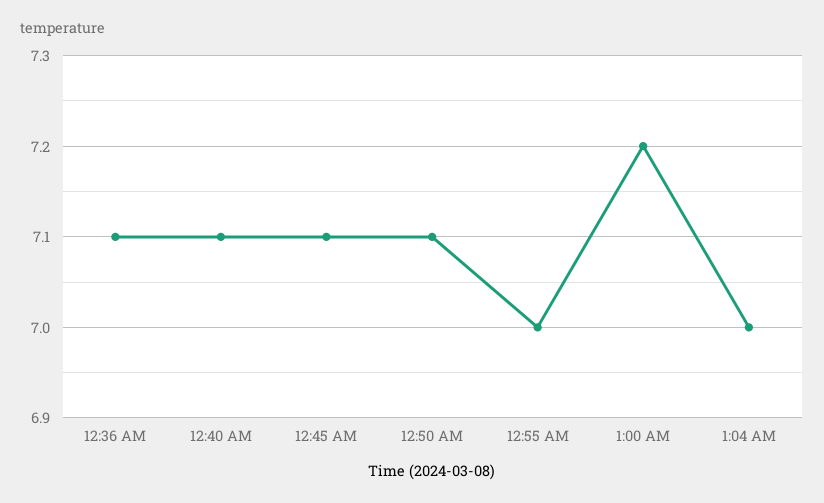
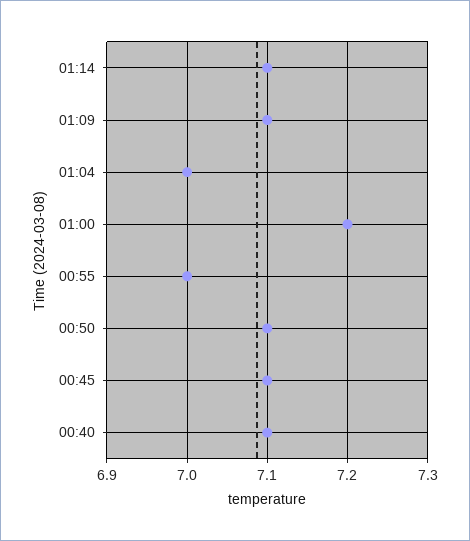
12:36 AM: 7.1 -> none
01:14: none -> 7.1
01:09: none -> 7.1

